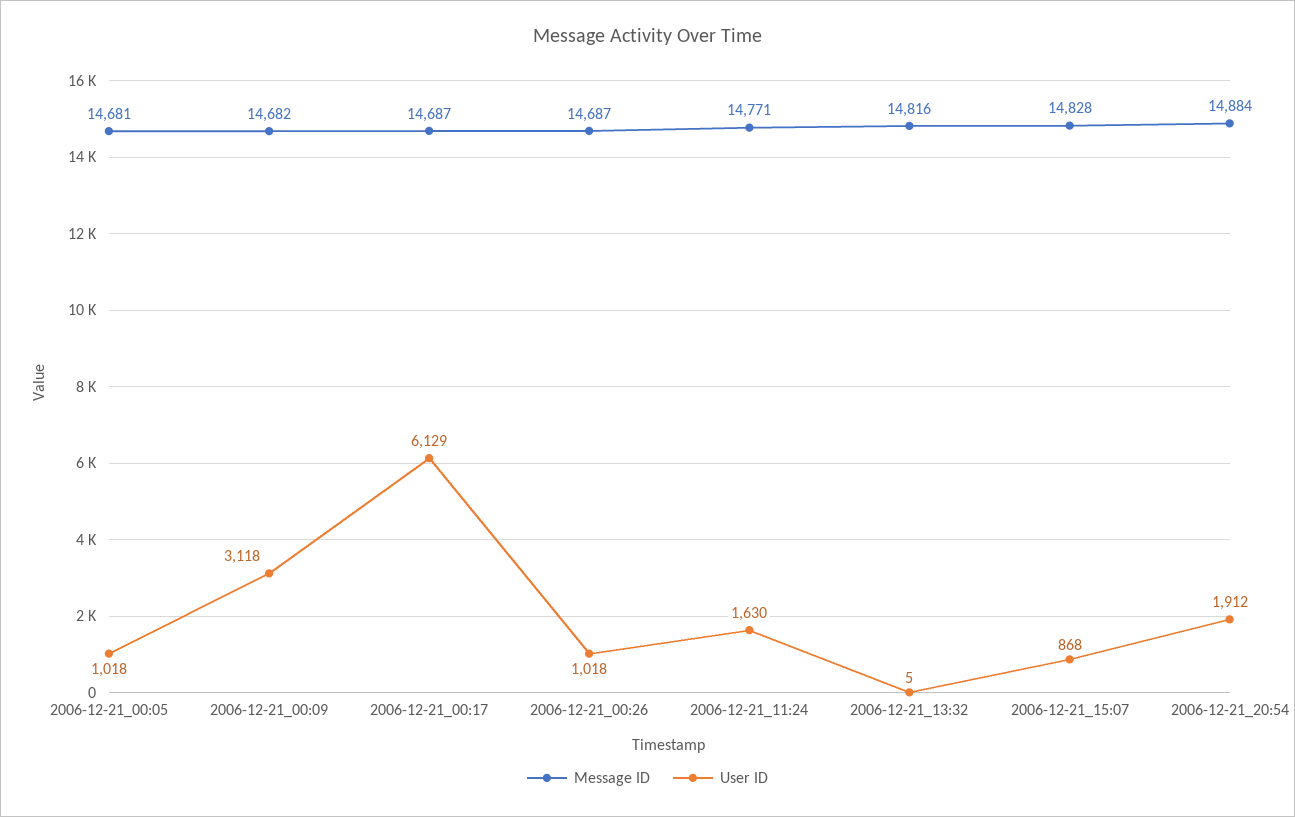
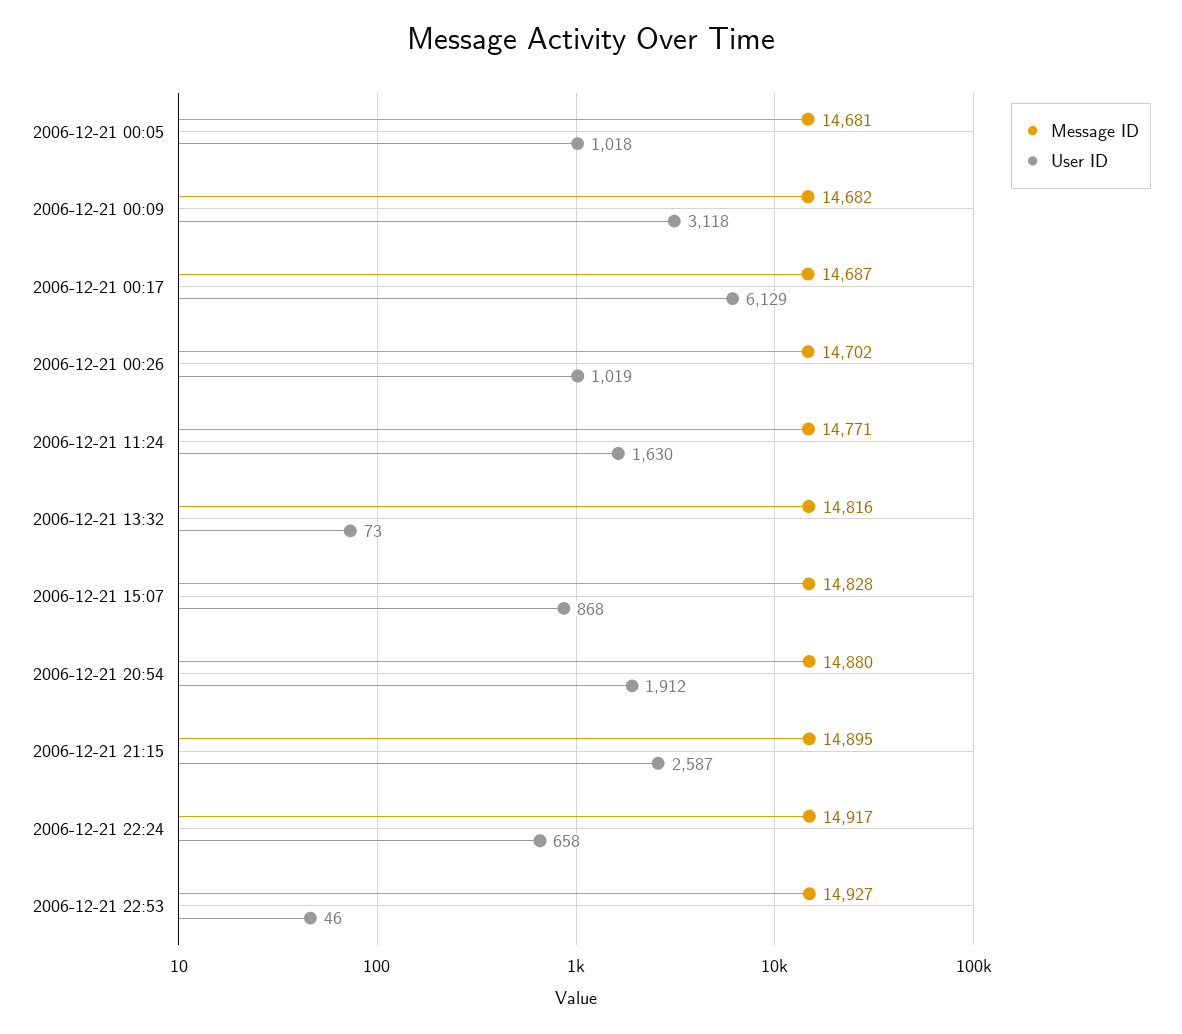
Message ID, 2006-12-21_00:26: 14687 -> 14702
User ID, 2006-12-21_00:26: 1018 -> 1019
User ID, 2006-12-21_13:32: 5 -> 73
Message ID, 2006-12-21_20:54: 14884 -> 14880
Message ID, 2006-12-21 21:15: none -> 14895
User ID, 2006-12-21 21:15: none -> 2587
Message ID, 2006-12-21 22:24: none -> 14917
User ID, 2006-12-21 22:24: none -> 658
Message ID, 2006-12-21 22:53: none -> 14927
User ID, 2006-12-21 22:53: none -> 46

